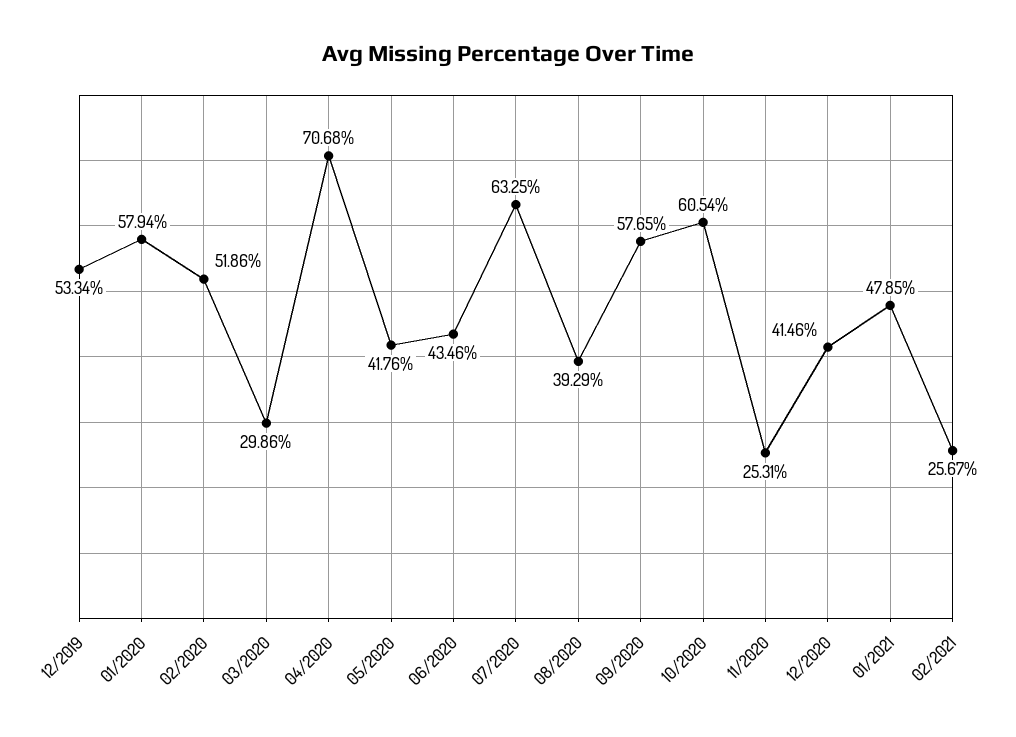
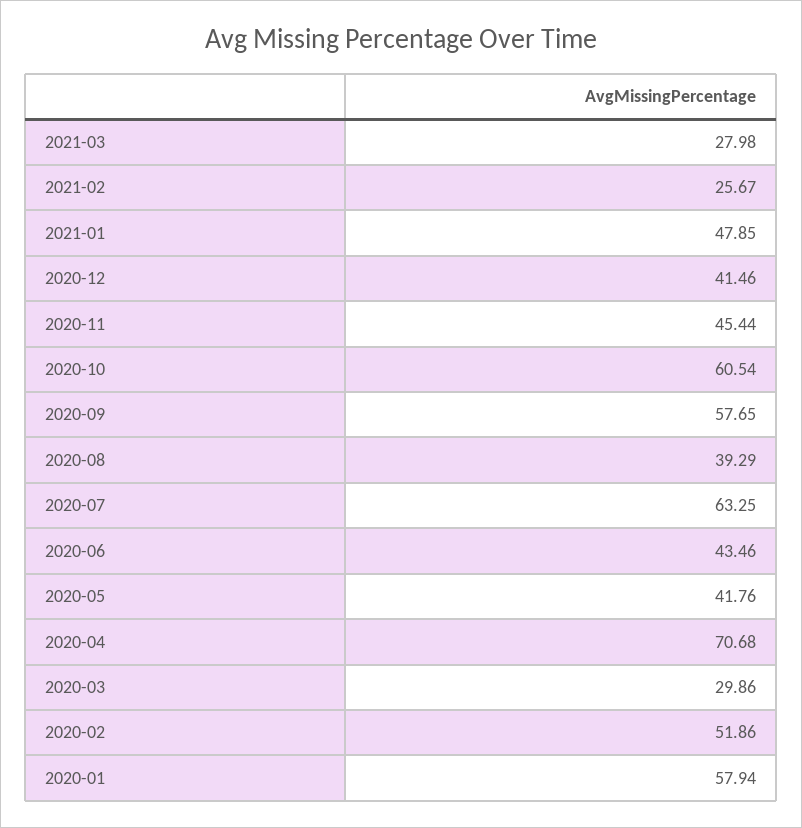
12/2019: 53.34 -> none
11/2020: 25.31 -> 45.44
2021-03: none -> 27.98

